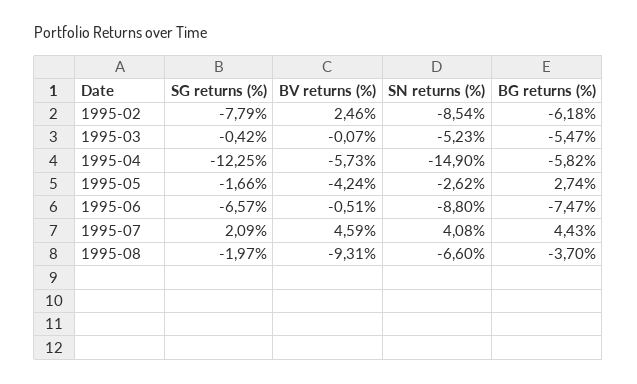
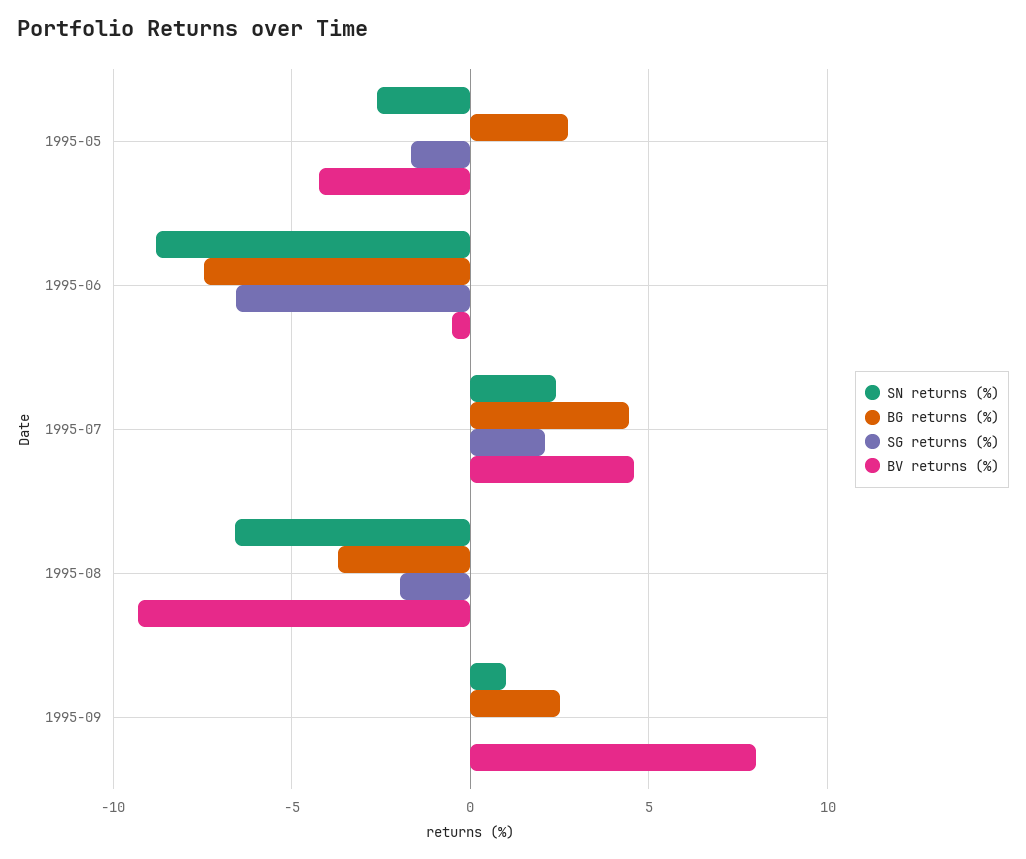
SG returns (%), 1995-02: -7.79 -> none
BV returns (%), 1995-02: 2.46 -> none
SN returns (%), 1995-02: -8.54 -> none
BG returns (%), 1995-02: -6.18 -> none
SG returns (%), 1995-03: -0.42 -> none
BV returns (%), 1995-03: -0.07 -> none
SN returns (%), 1995-03: -5.23 -> none
BG returns (%), 1995-03: -5.47 -> none
SG returns (%), 1995-04: -12.25 -> none
BV returns (%), 1995-04: -5.73 -> none
SN returns (%), 1995-04: -14.9 -> none
BG returns (%), 1995-04: -5.82 -> none
SN returns (%), 1995-07: 4.08 -> 2.5
SN returns (%), 1995-09: none -> 1
BG returns (%), 1995-09: none -> 2.5
SG returns (%), 1995-09: none -> 0
BV returns (%), 1995-09: none -> 8

